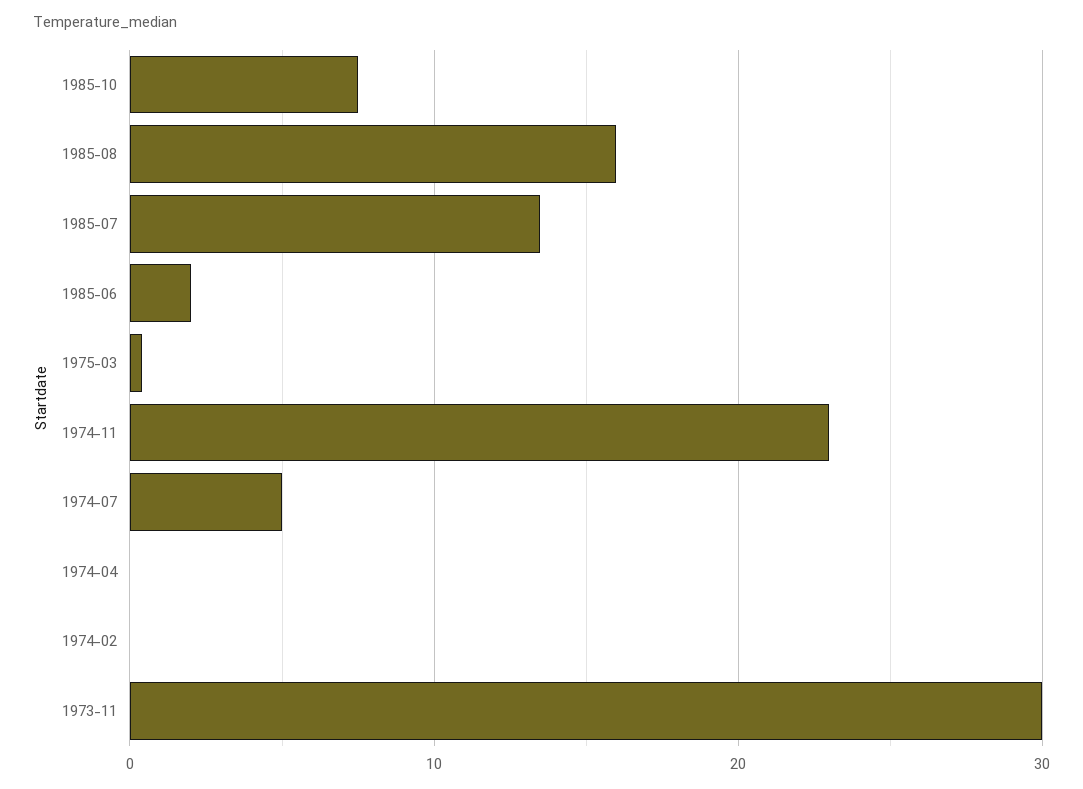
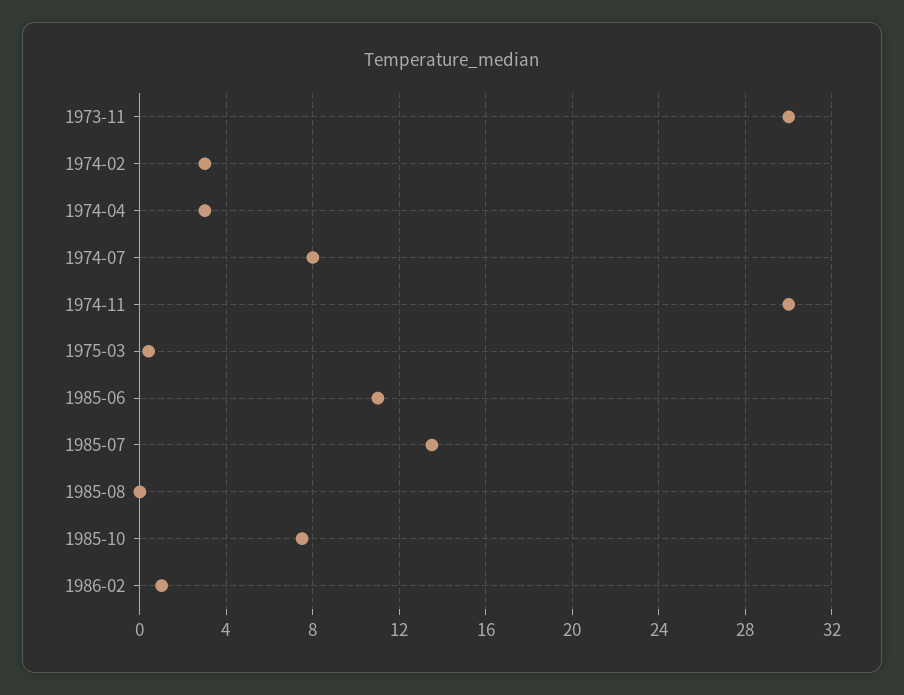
1985-08: 16 -> 0
1985-06: 2 -> 11
1974-11: 23 -> 30
1974-07: 5 -> 8
1974-04: 0 -> 3
1974-02: 0 -> 3
1986-02: none -> 1

